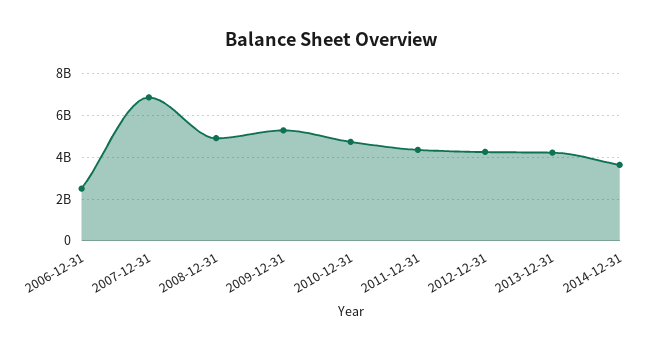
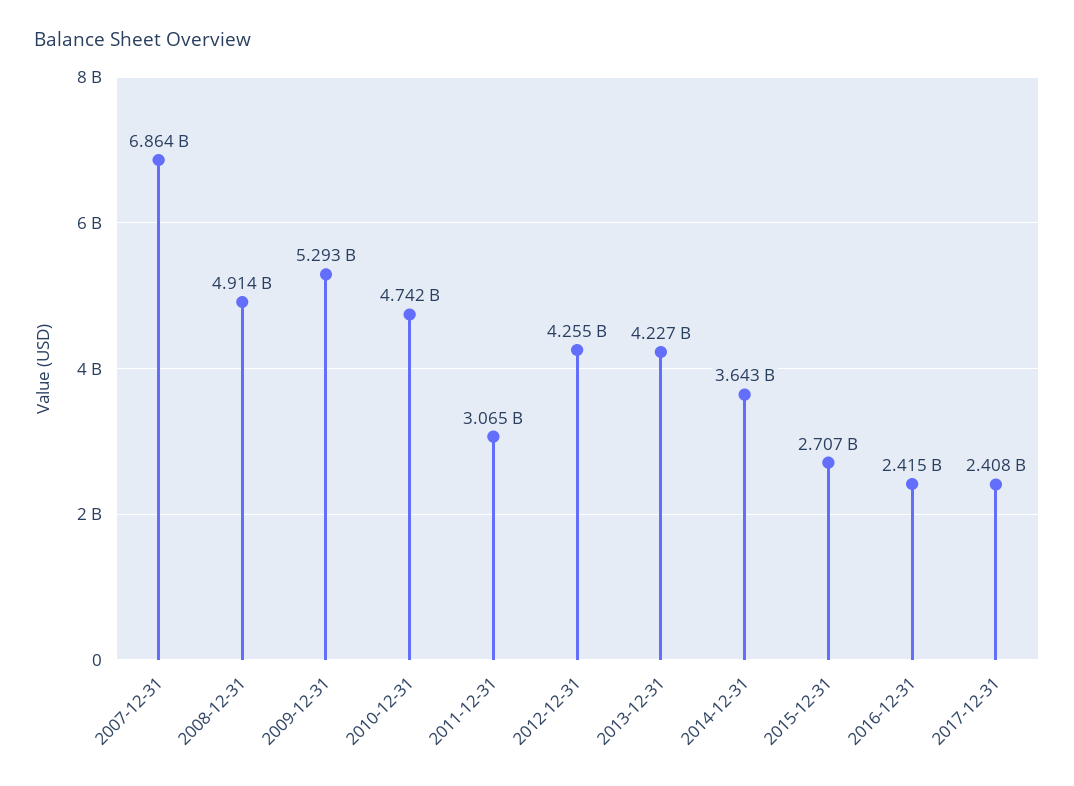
2006-12-31: 2500000000 -> none
2011-12-31: 4500000000 -> 3065000000
2015-12-31: none -> 2707000000
2016-12-31: none -> 2415000000
2017-12-31: none -> 2408000000

